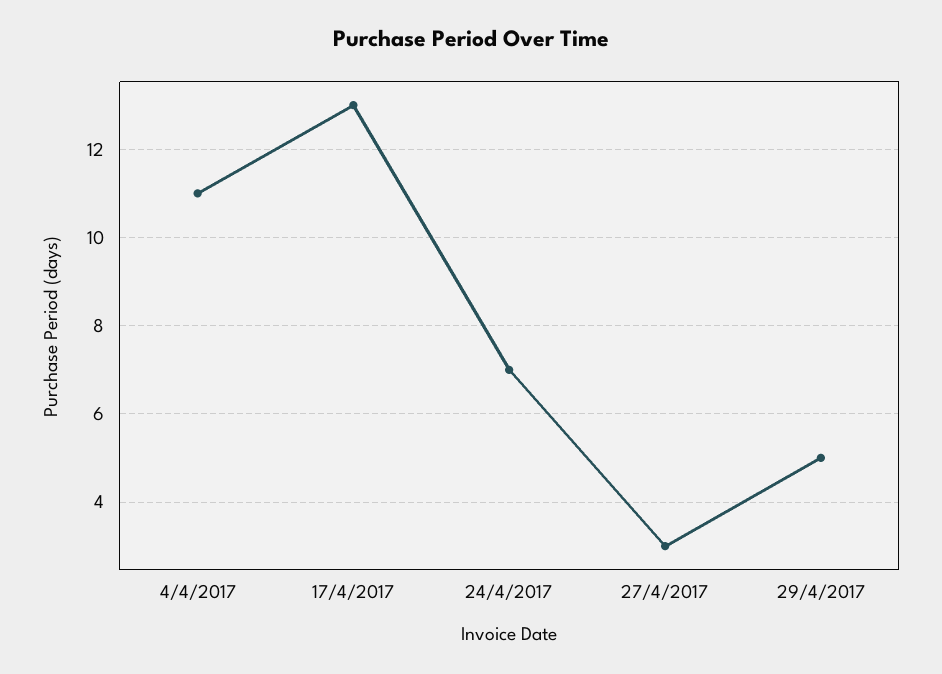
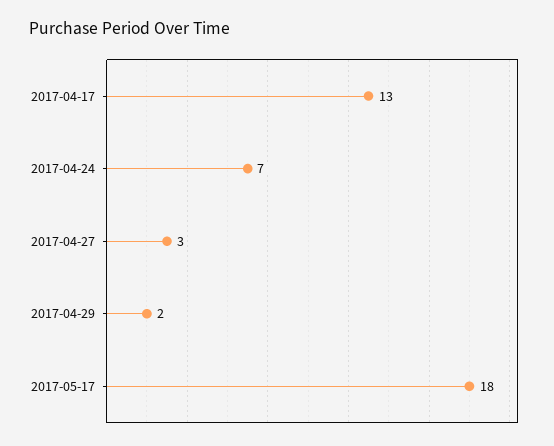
4/4/2017: 11 -> none
29/4/2017: 5 -> 2
2017-05-17: none -> 18

